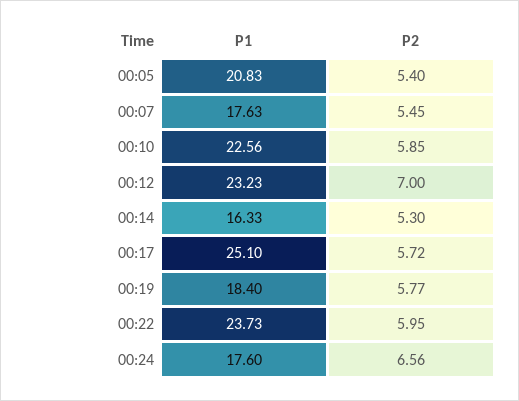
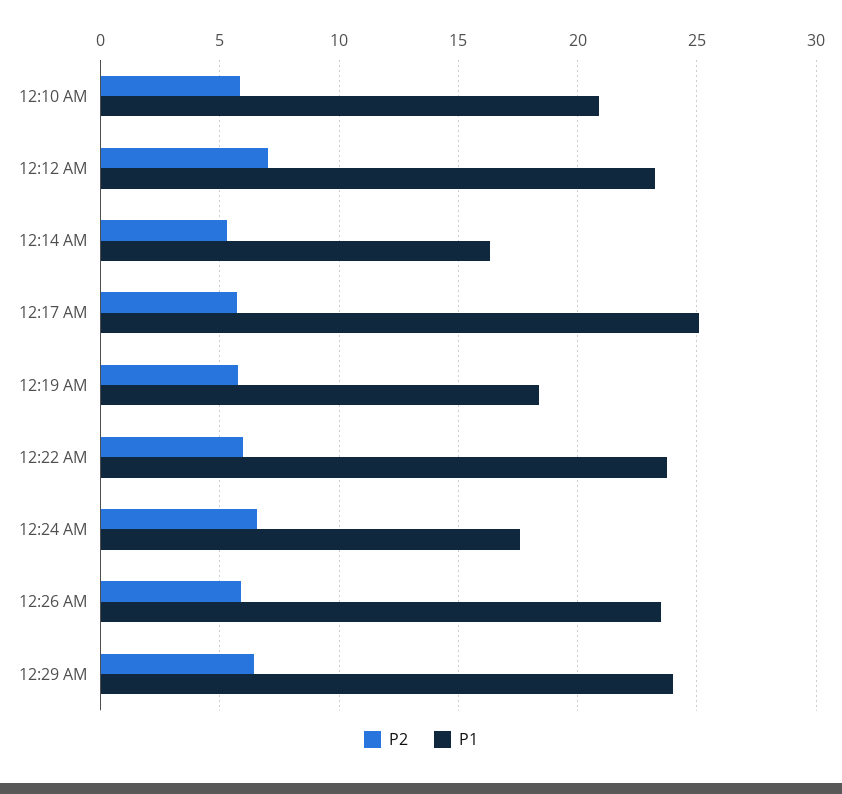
P1, 00:05: 20.83 -> none
P2, 00:05: 5.4 -> none
P1, 00:07: 17.63 -> none
P2, 00:07: 5.45 -> none
P1, 00:10: 22.56 -> 21
P2, 12:26 AM: none -> 6
P1, 12:26 AM: none -> 23.5
P2, 12:29 AM: none -> 6.5
P1, 12:29 AM: none -> 24

